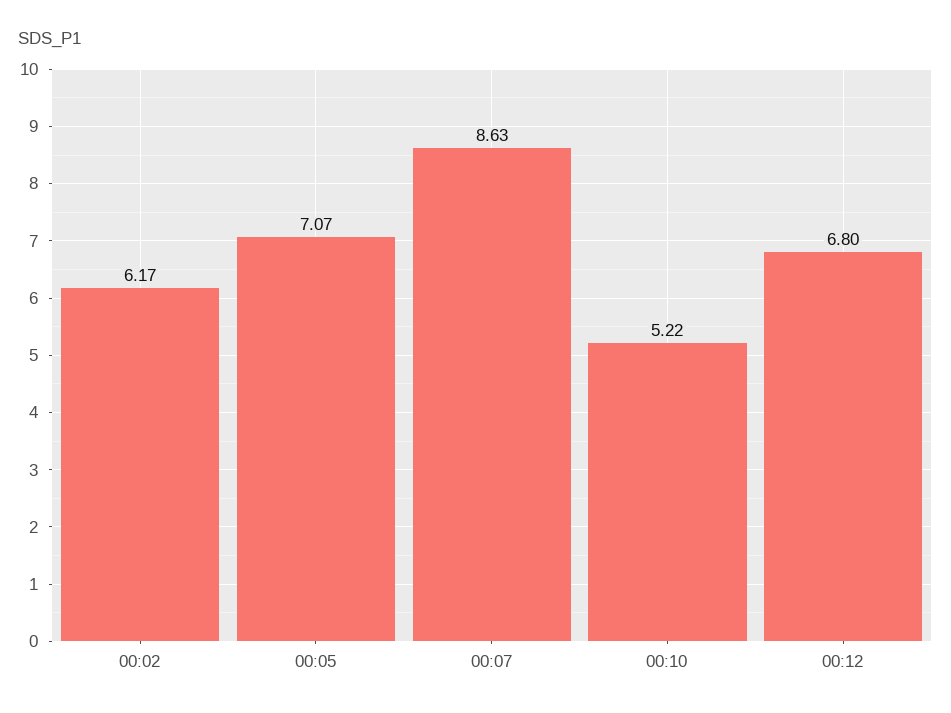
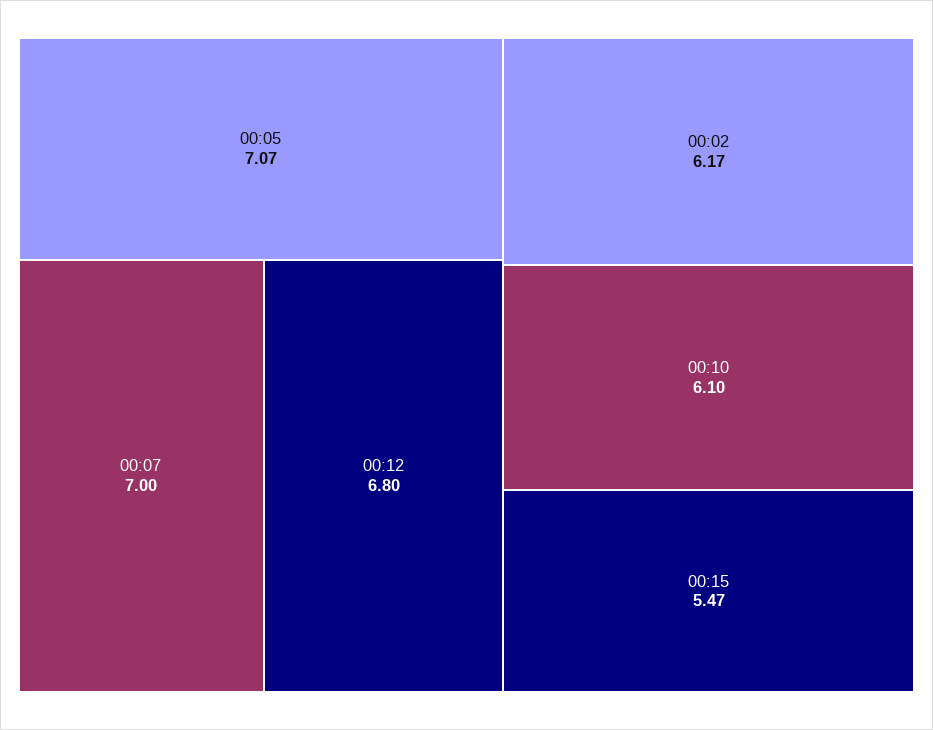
00:07: 8.63 -> 7
00:10: 5.22 -> 6.1
00:15: none -> 5.47

